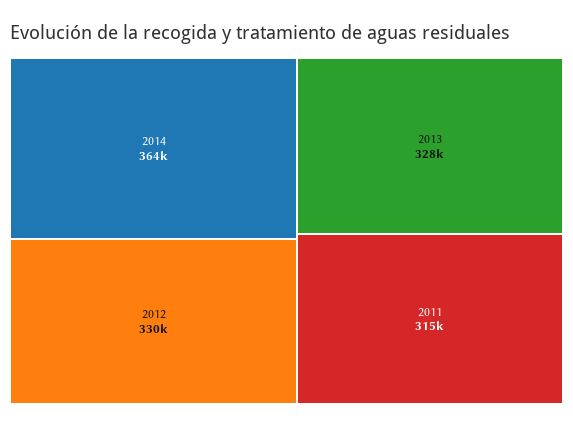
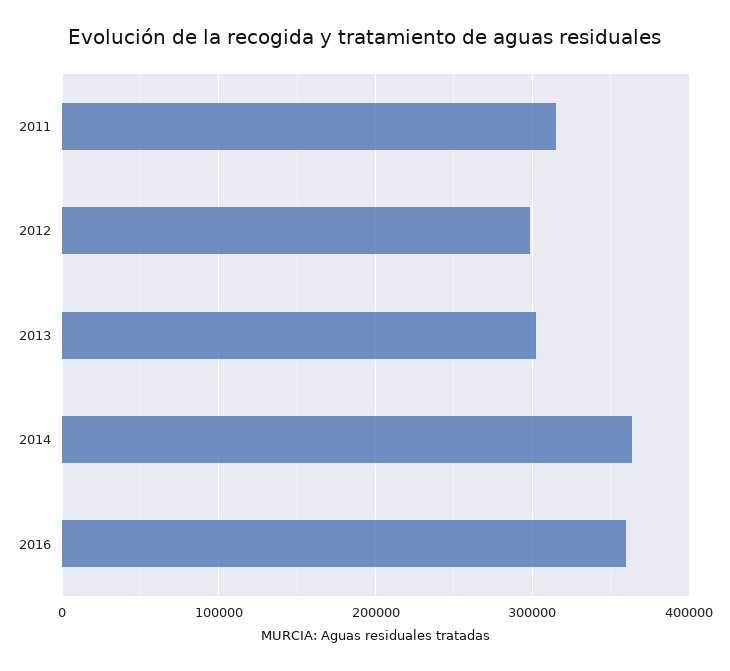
2012: 330000 -> 300000
2013: 328000 -> 300000
2016: none -> 360000

